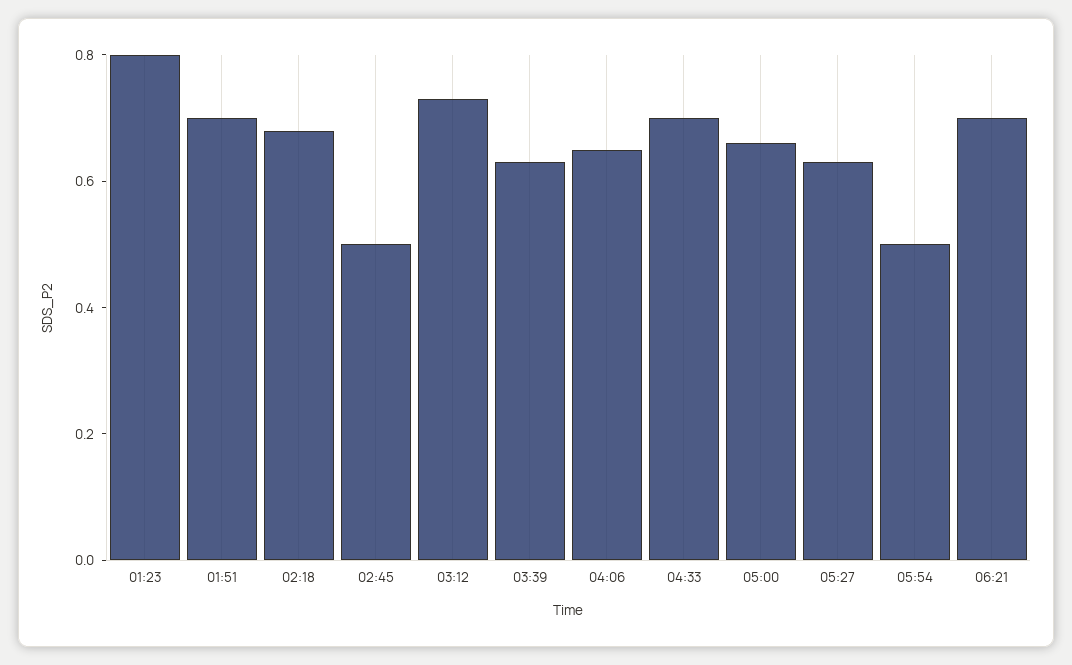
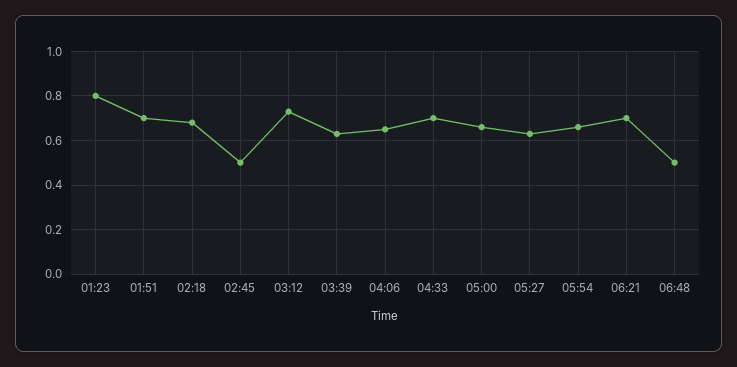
05:54: 0.5 -> 0.65
06:48: none -> 0.5

